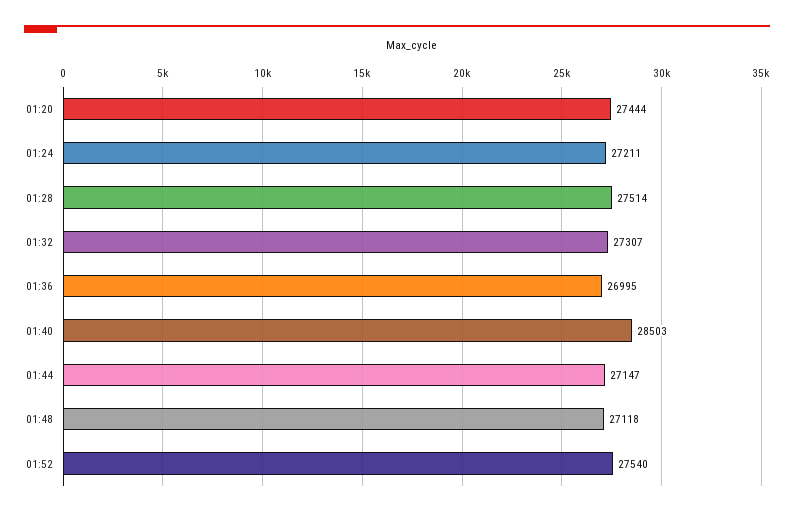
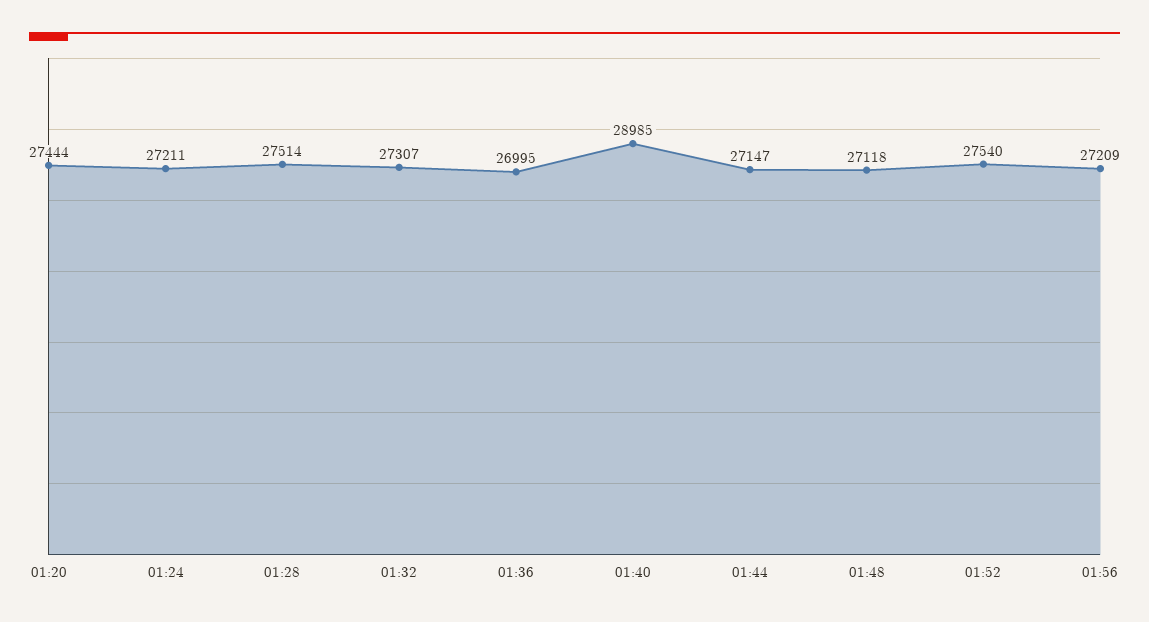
01:40: 28503 -> 28985
01:56: none -> 27209

